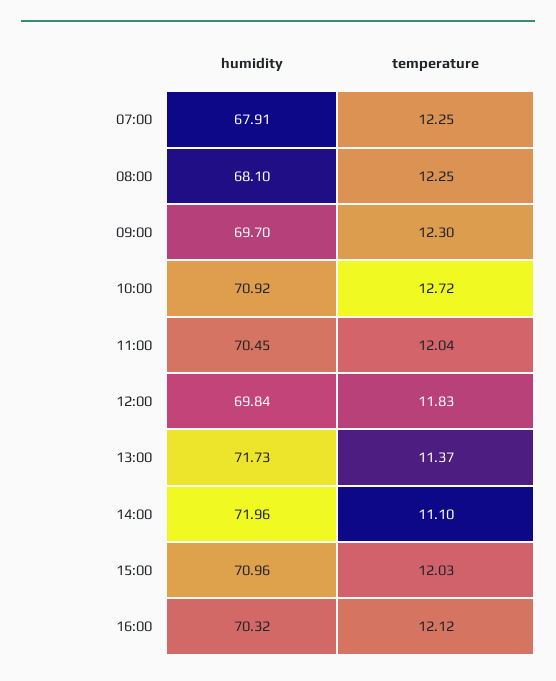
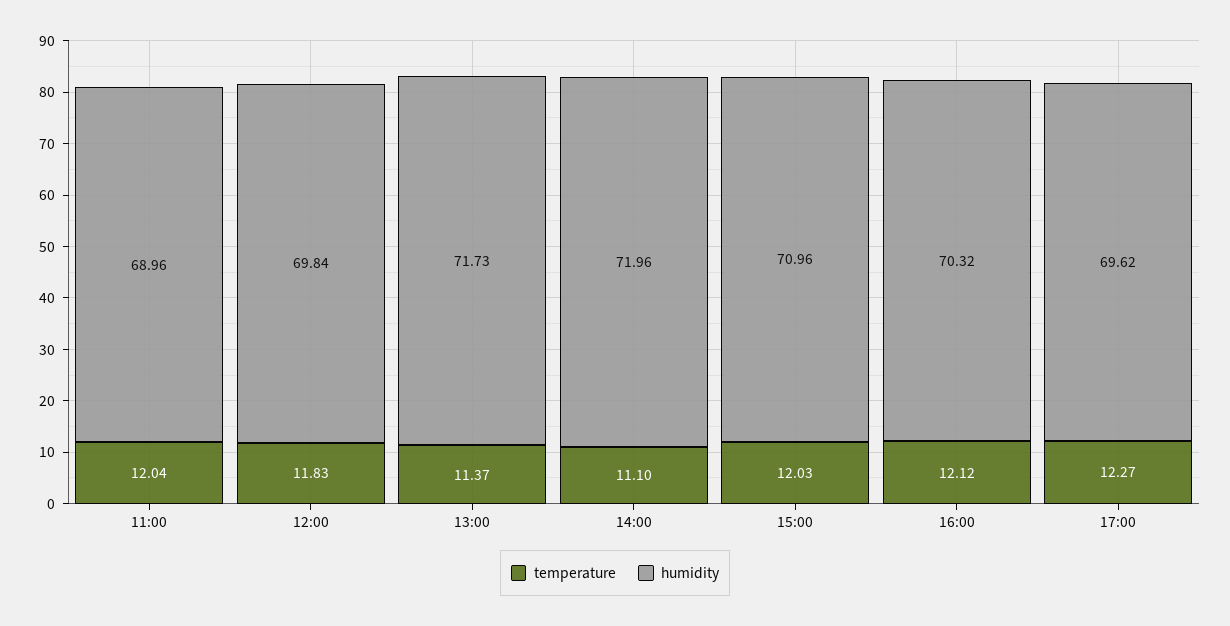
humidity, 07:00: 67.91 -> none
temperature, 07:00: 12.25 -> none
humidity, 08:00: 68.1 -> none
temperature, 08:00: 12.25 -> none
humidity, 09:00: 69.7 -> none
temperature, 09:00: 12.3 -> none
humidity, 10:00: 70.92 -> none
temperature, 10:00: 12.72 -> none
humidity, 11:00: 70.45 -> 68.96
temperature, 17:00: none -> 12.27
humidity, 17:00: none -> 69.62

